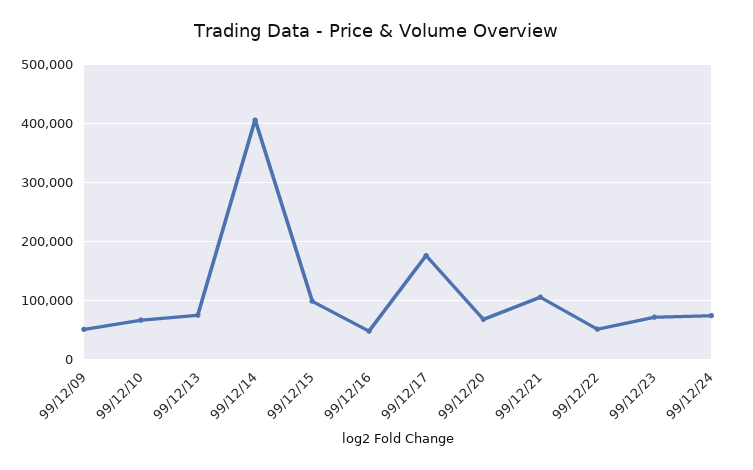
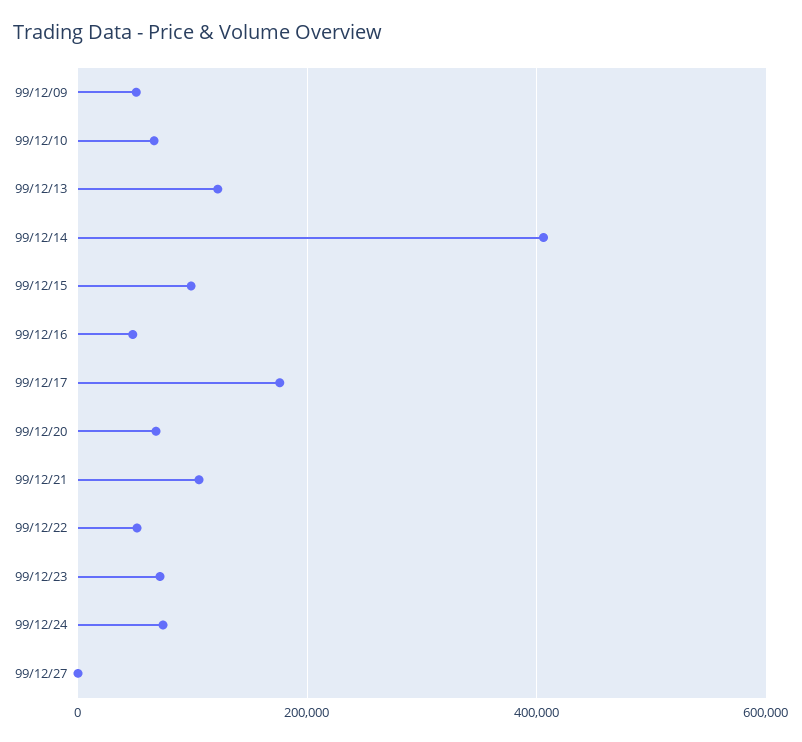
99/12/13: 80000 -> 120000
99/12/27: none -> 0

